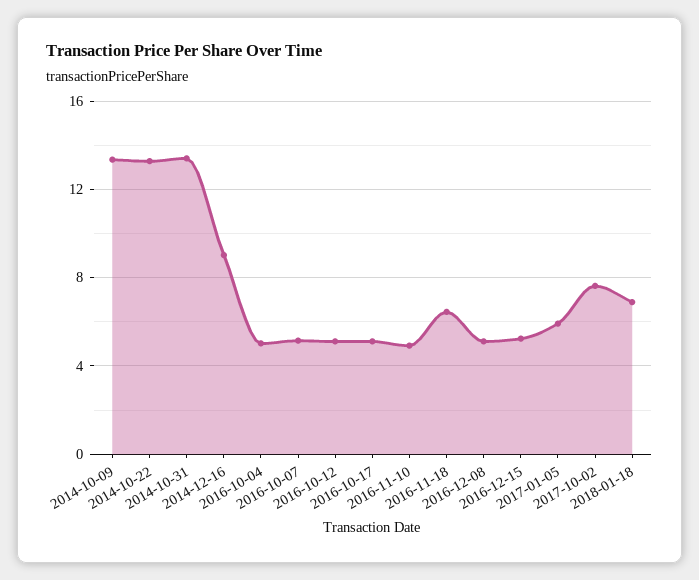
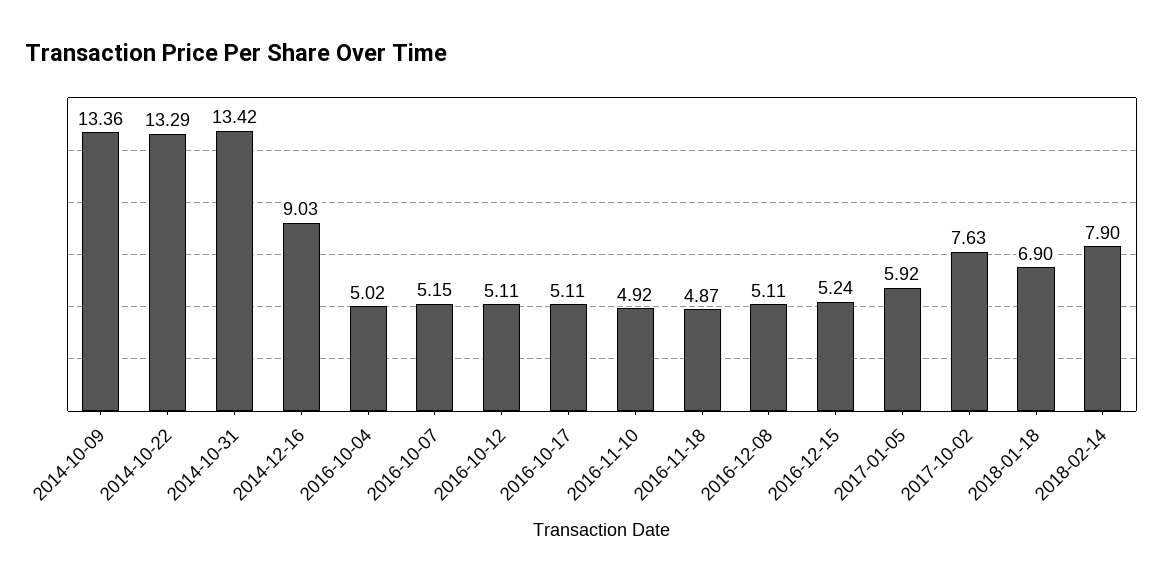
2016-11-18: 6.5 -> 4.87
2018-02-14: none -> 7.9

